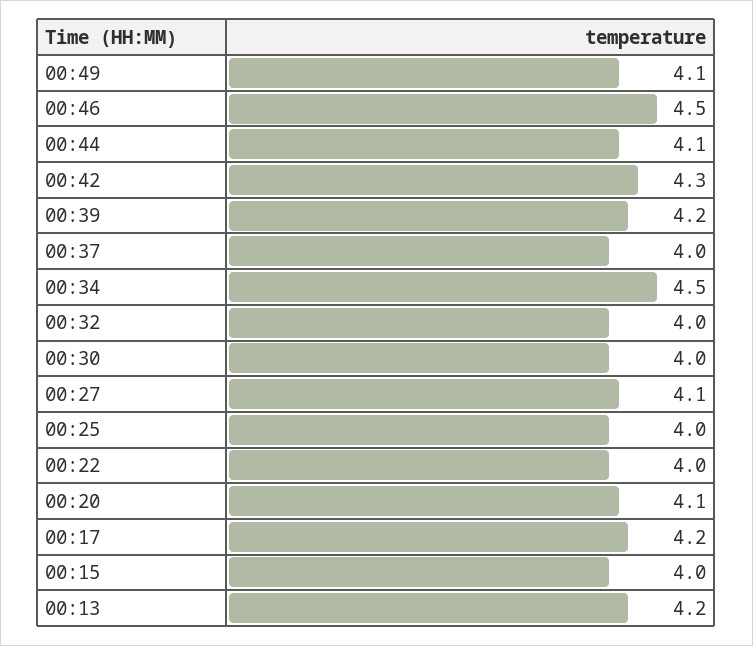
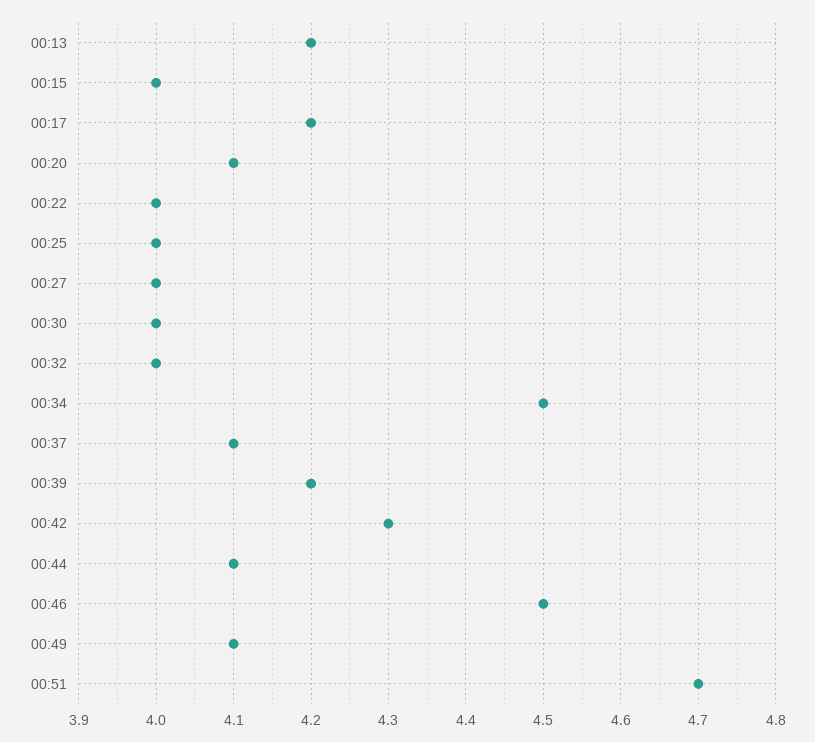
00:37: 4 -> 4.1
00:27: 4.1 -> 4
00:51: none -> 4.7

